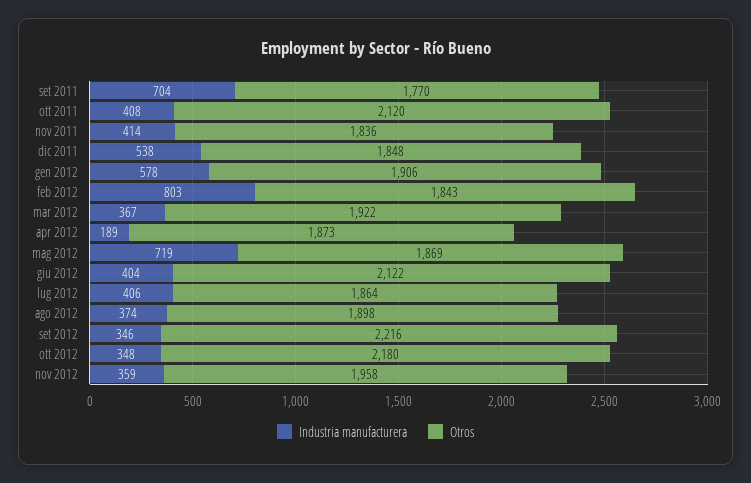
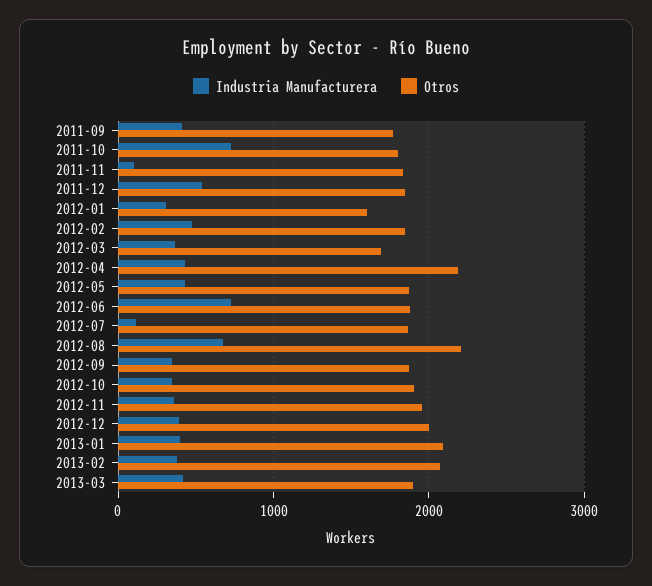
Industria manufacturera, set 2011: 704 -> 400
Industria manufacturera, ott 2011: 408 -> 700
Otros, ott 2011: 2120 -> 1800
Industria manufacturera, nov 2011: 414 -> 100
Industria manufacturera, gen 2012: 578 -> 300
Otros, gen 2012: 1906 -> 1600
Industria manufacturera, feb 2012: 803 -> 500
Otros, mar 2012: 1922 -> 1700
Industria manufacturera, apr 2012: 189 -> 400
Otros, apr 2012: 1873 -> 2200
Industria manufacturera, mag 2012: 719 -> 400
Industria manufacturera, giu 2012: 404 -> 700
Otros, giu 2012: 2122 -> 1900
Industria manufacturera, lug 2012: 406 -> 100
Industria manufacturera, ago 2012: 374 -> 700
Otros, ago 2012: 1898 -> 2200
Otros, set 2012: 2216 -> 1900
Otros, ott 2012: 2180 -> 1900
Industria manufacturera, 2012-12: none -> 400
Otros, 2012-12: none -> 2000
Industria manufacturera, 2013-01: none -> 400
Otros, 2013-01: none -> 2100
Industria manufacturera, 2013-02: none -> 400
Otros, 2013-02: none -> 2100
Industria manufacturera, 2013-03: none -> 400
Otros, 2013-03: none -> 1900

